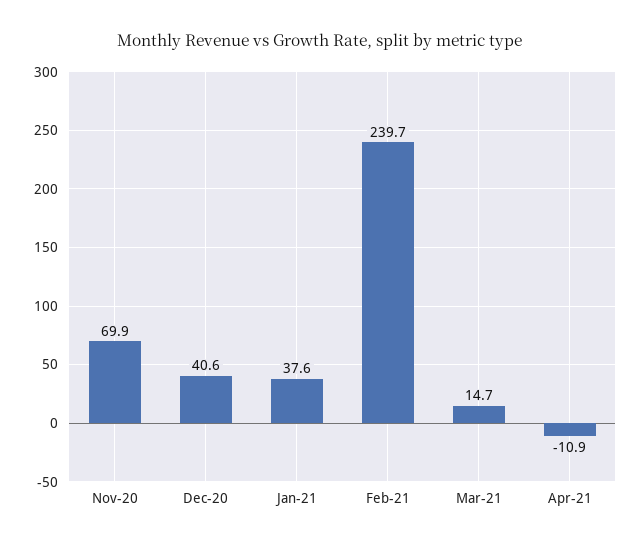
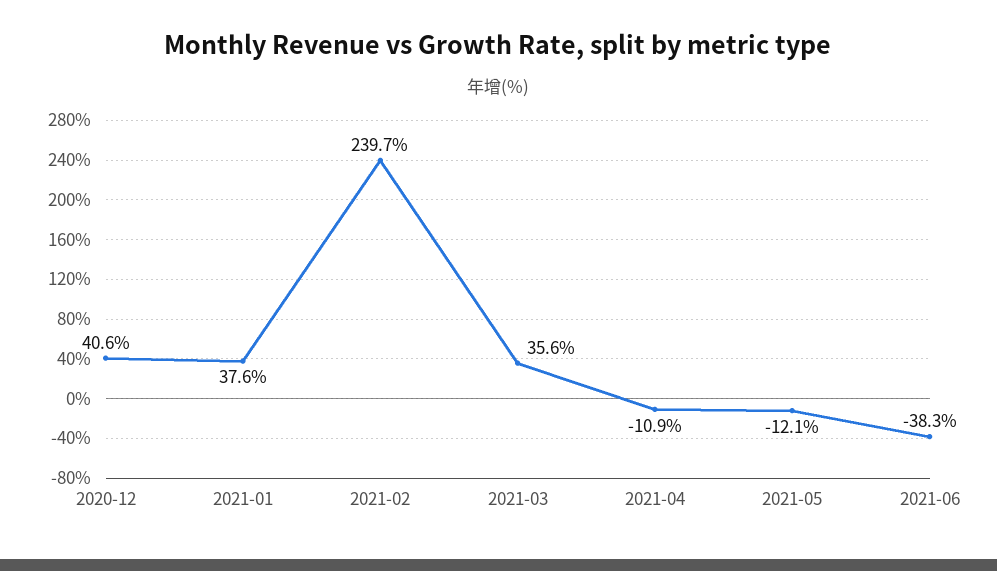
Nov-20: 69.9 -> none
Mar-21: 14.7 -> 35.6
2021-05: none -> -12.1
2021-06: none -> -38.3

